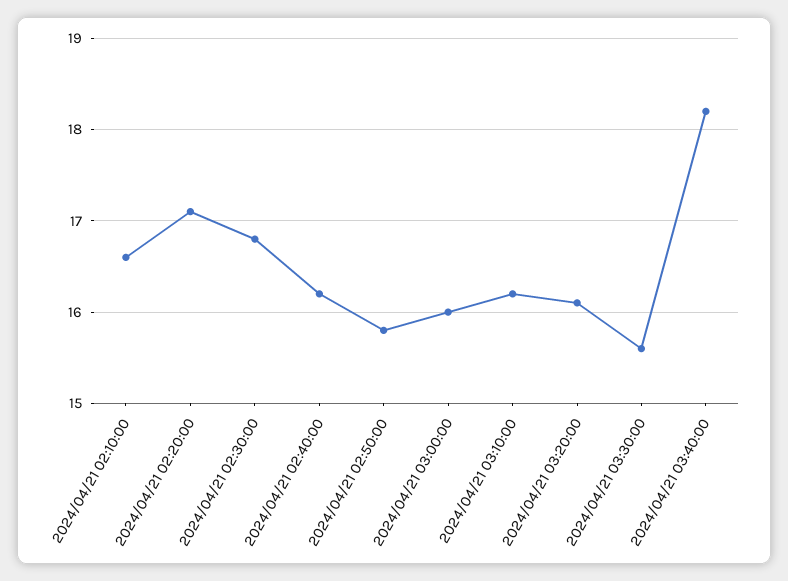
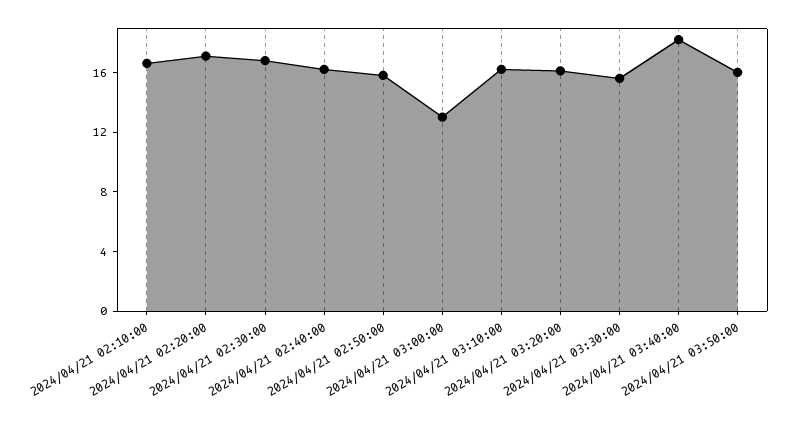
2024/04/21 03:00:00: 16 -> 13
2024/04/21 03:50:00: none -> 16

